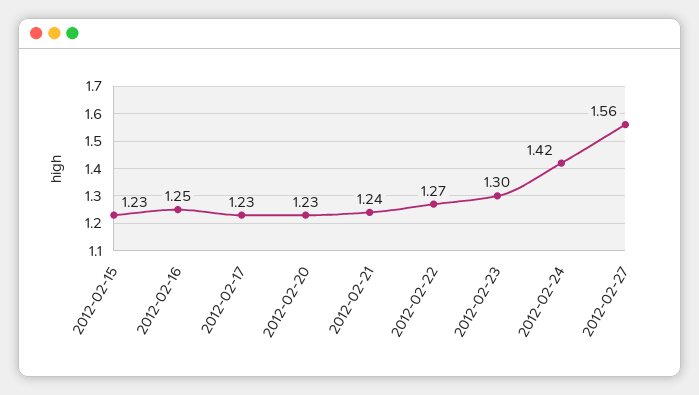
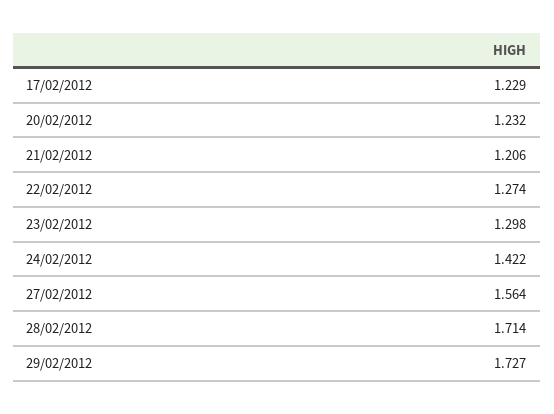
2012-02-15: 1.23 -> none
2012-02-16: 1.25 -> none
2012-02-21: 1.24 -> 1.206
28/02/2012: none -> 1.714
29/02/2012: none -> 1.727

